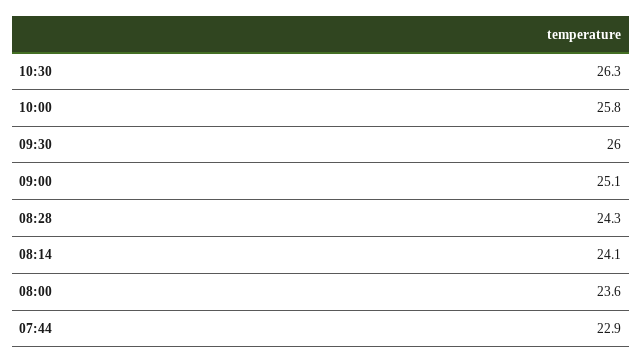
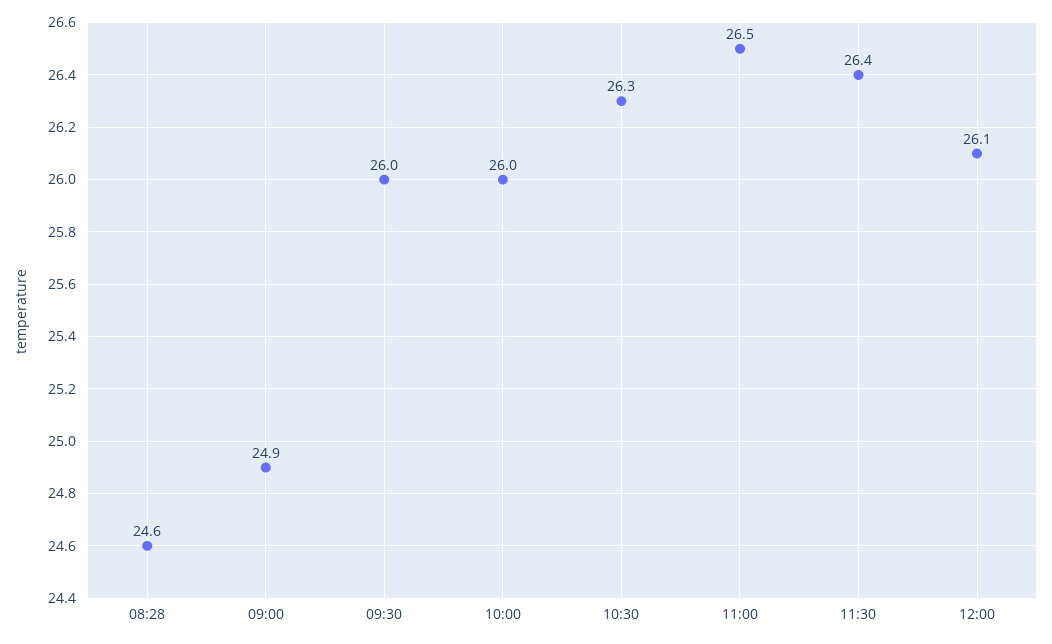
10:00: 25.8 -> 26
09:00: 25.1 -> 24.9
08:28: 24.3 -> 24.6
08:14: 24.1 -> none
08:00: 23.6 -> none
07:44: 22.9 -> none
11:00: none -> 26.5
11:30: none -> 26.4
12:00: none -> 26.1

